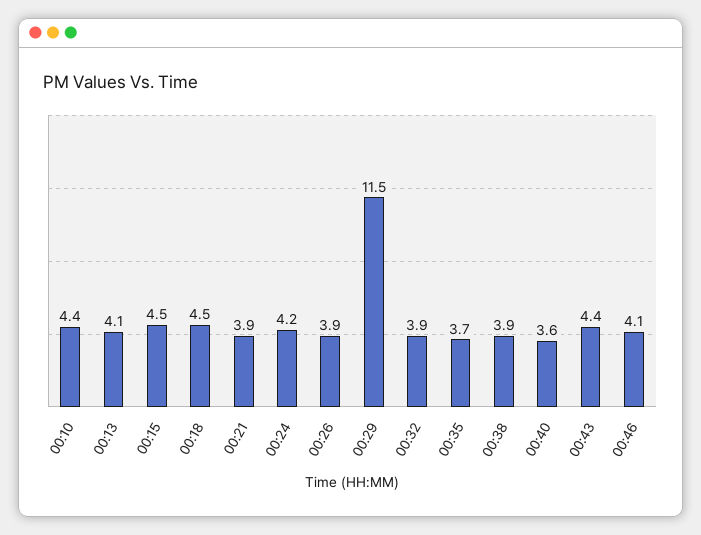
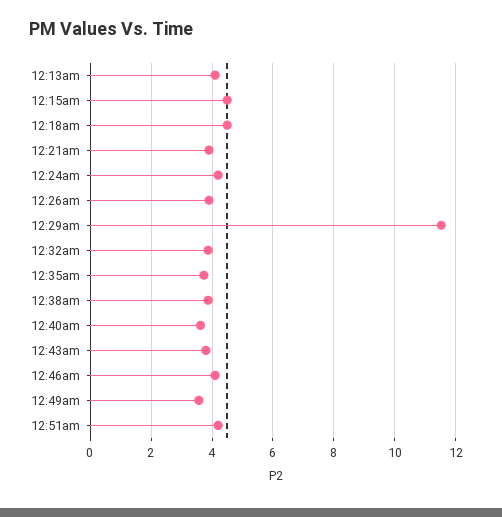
00:10: 4.4 -> none
00:43: 4.4 -> 3.8
12:49am: none -> 3.6
12:51am: none -> 4.2

